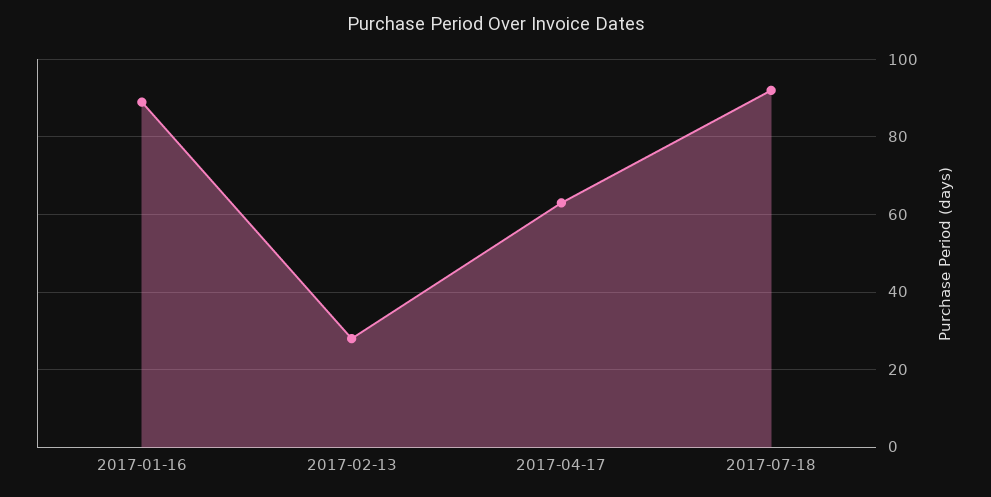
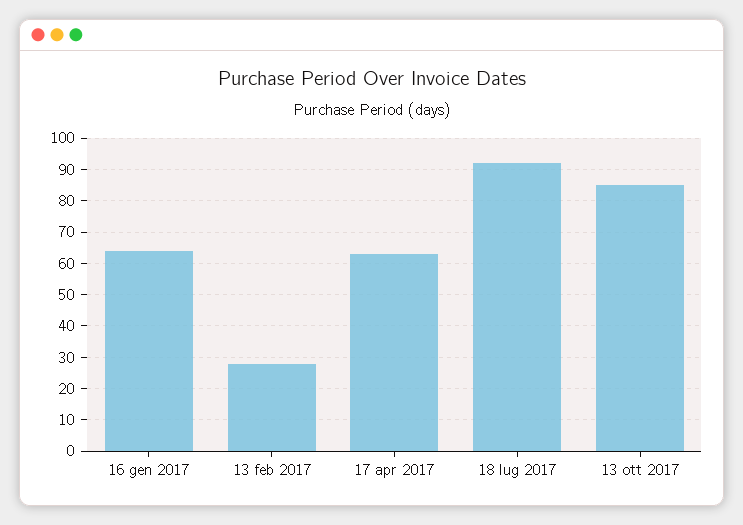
2017-01-16: 90 -> 65
13 ott 2017: none -> 85

